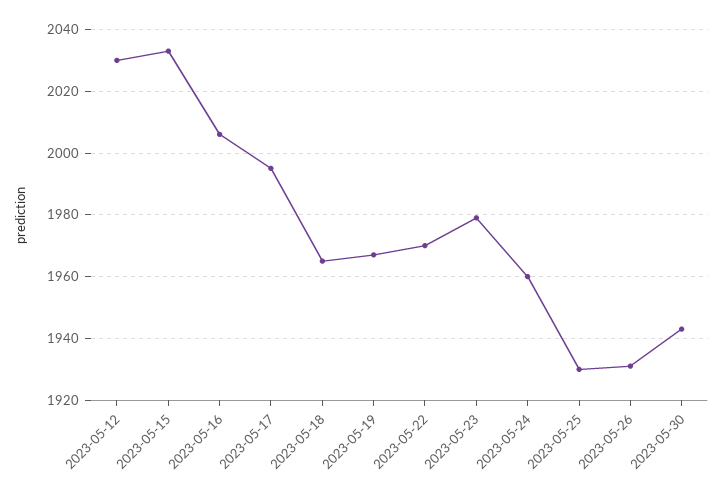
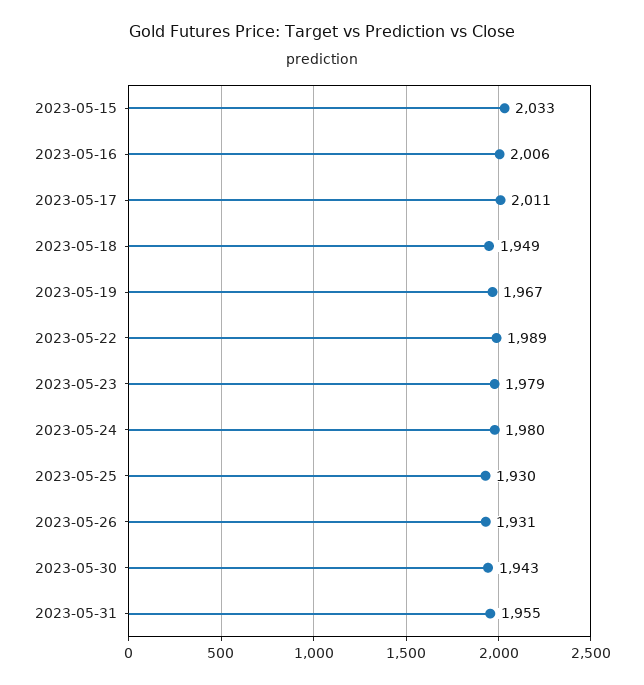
2023-05-12: 2030 -> none
2023-05-17: 1995 -> 2011
2023-05-18: 1965 -> 1949
2023-05-22: 1970 -> 1989
2023-05-24: 1960 -> 1980
2023-05-31: none -> 1955

